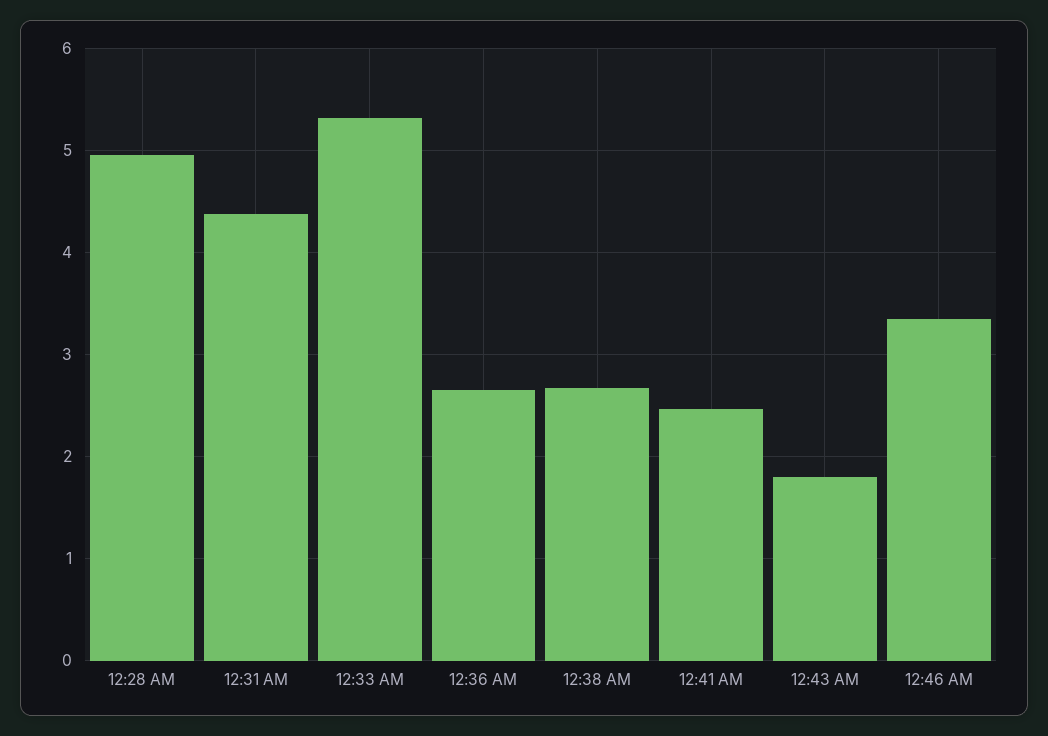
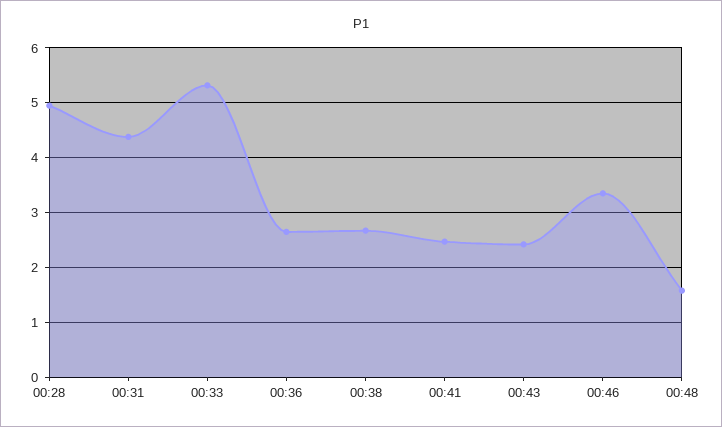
12:43 AM: 1.8 -> 2.4
00:48: none -> 1.6

